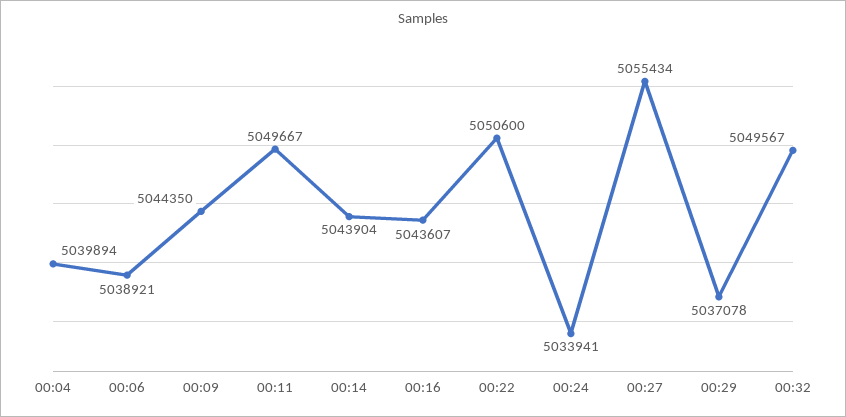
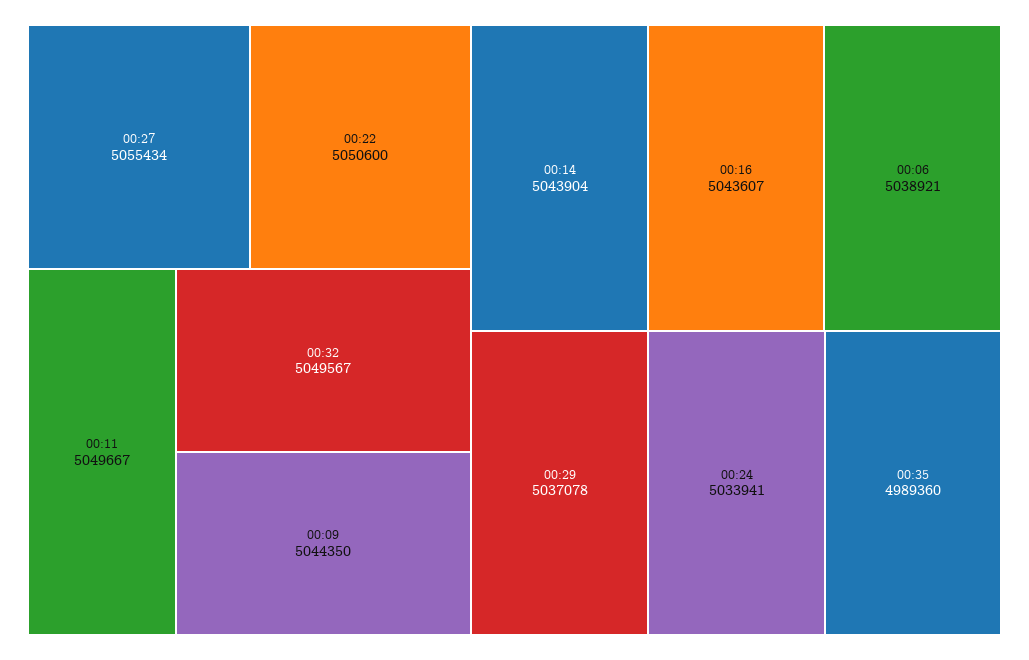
00:04: 5039894 -> none
00:35: none -> 4989360

